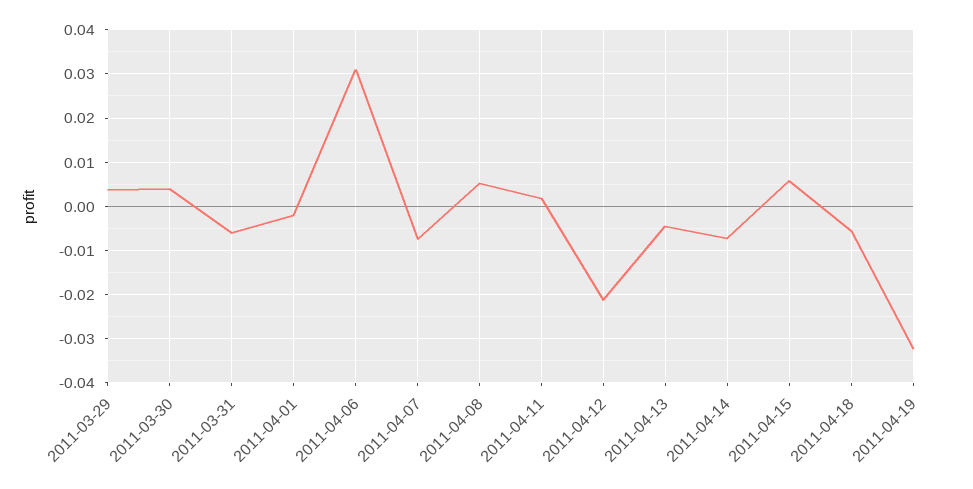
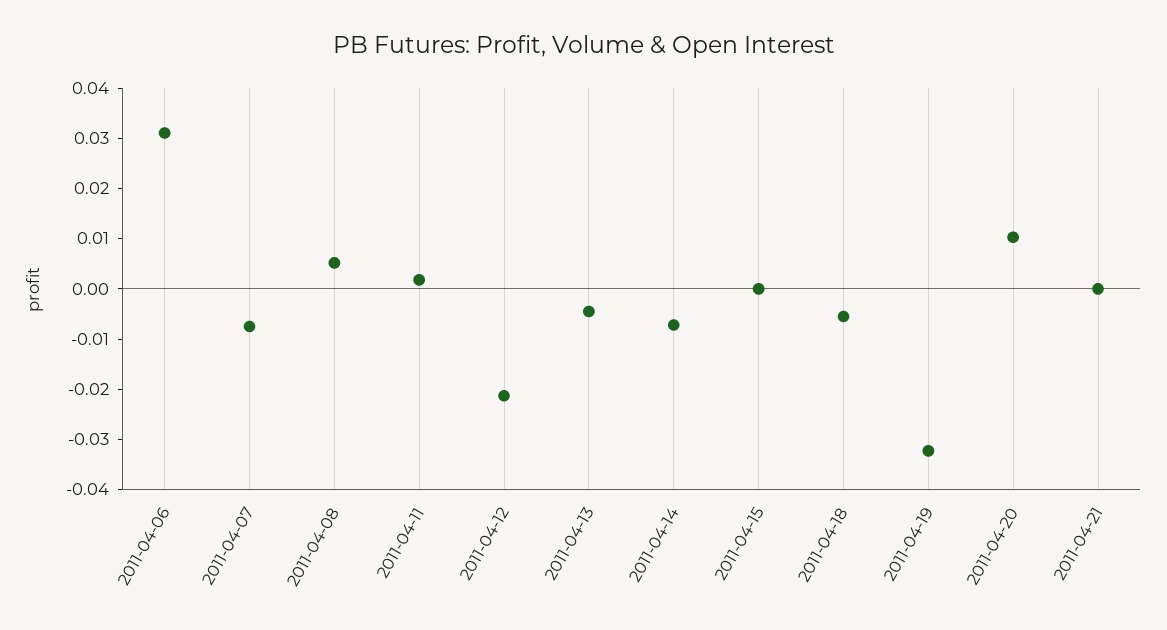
2011-03-29: 0.004 -> none
2011-03-30: 0.004 -> none
2011-03-31: -0.006 -> none
2011-04-01: -0.002 -> none
2011-04-15: 0.006 -> 0
2011-04-20: none -> 0.01
2011-04-21: none -> 0

